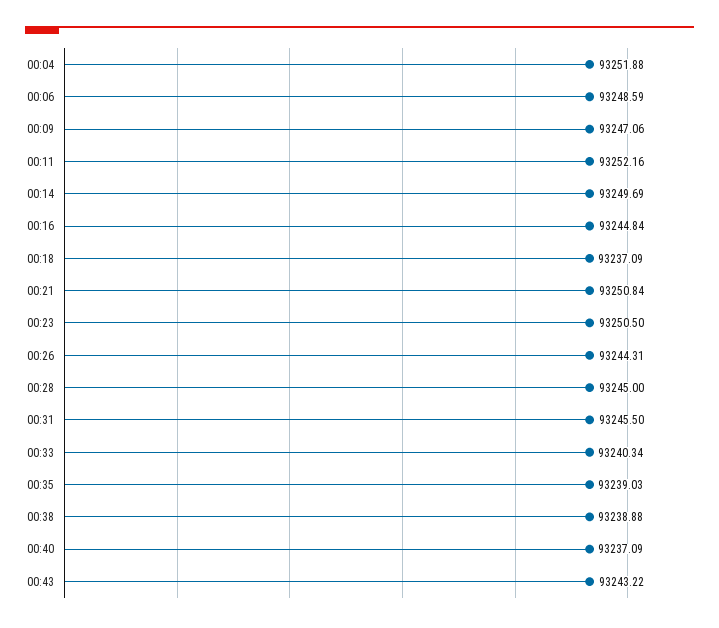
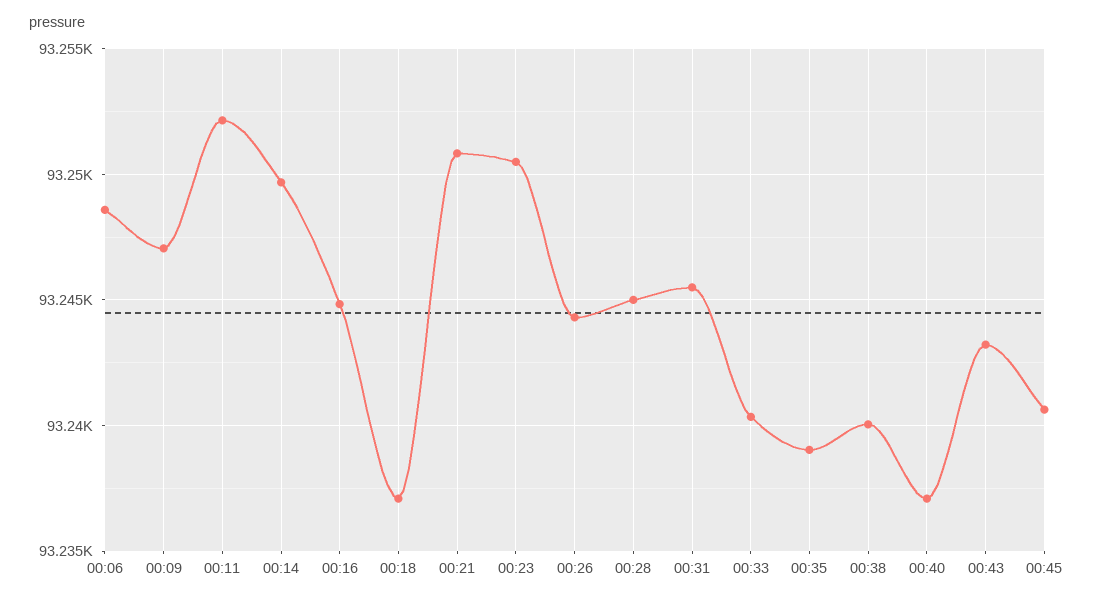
00:04: 93251.88 -> none
00:38: 93238.88 -> 93240
00:45: none -> 93240.5

